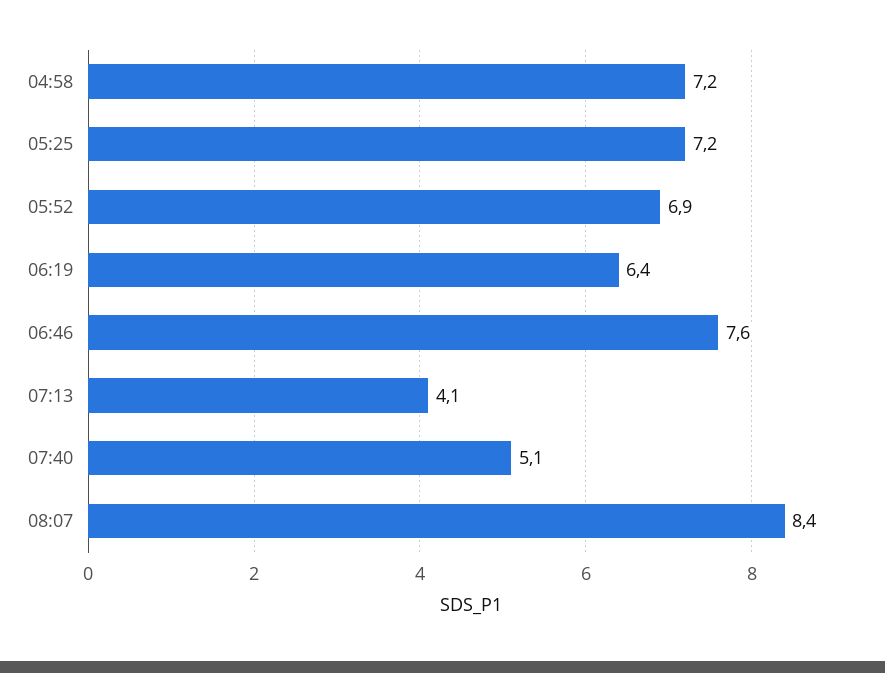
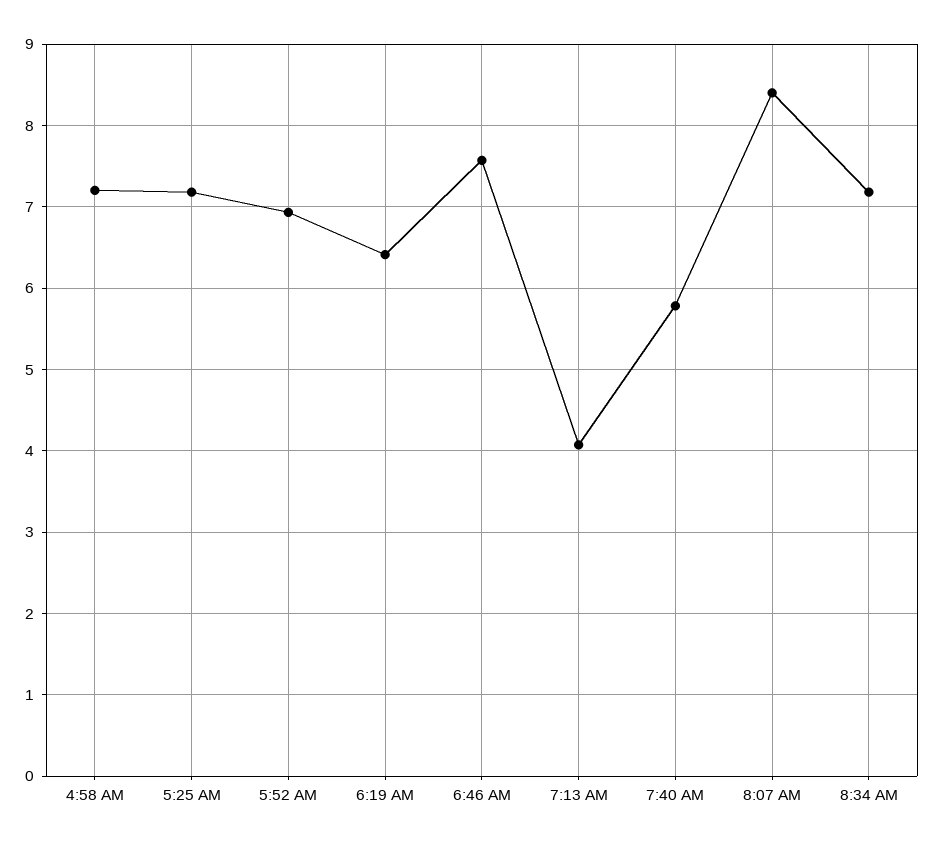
07:40: 5.1 -> 5.8
8:34 AM: none -> 7.2

